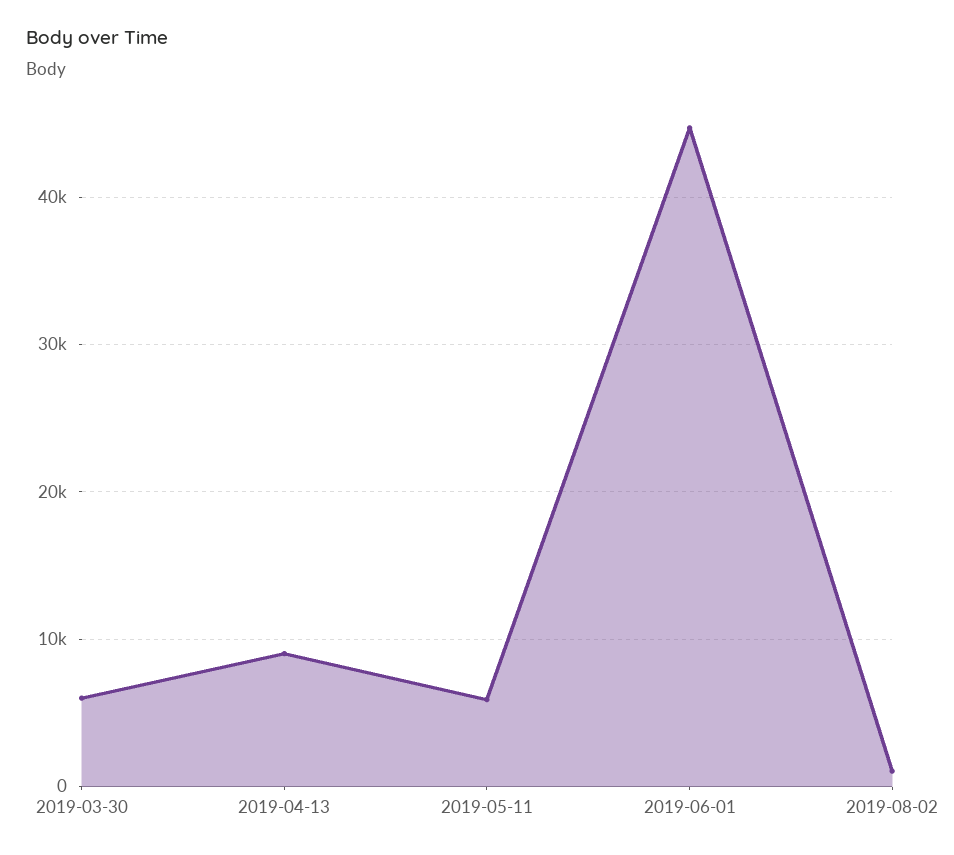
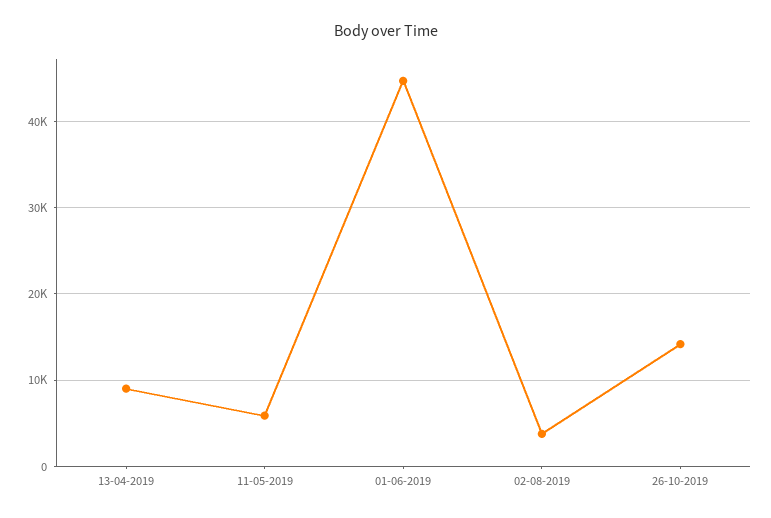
2019-03-30: 6000 -> none
2019-08-02: 1000 -> 4000
26-10-2019: none -> 14000

